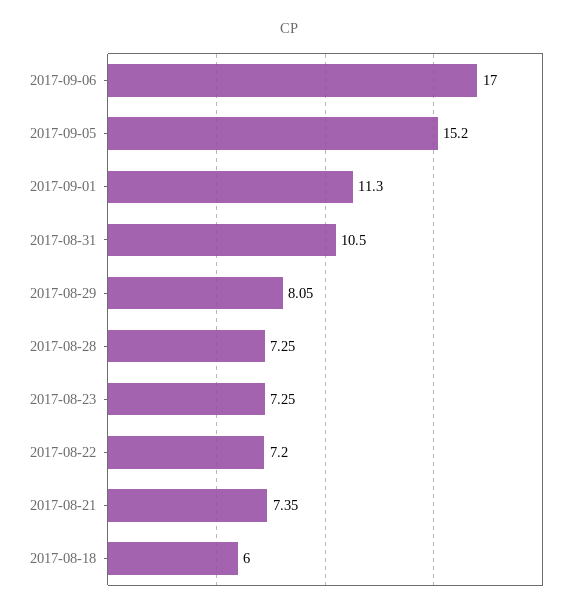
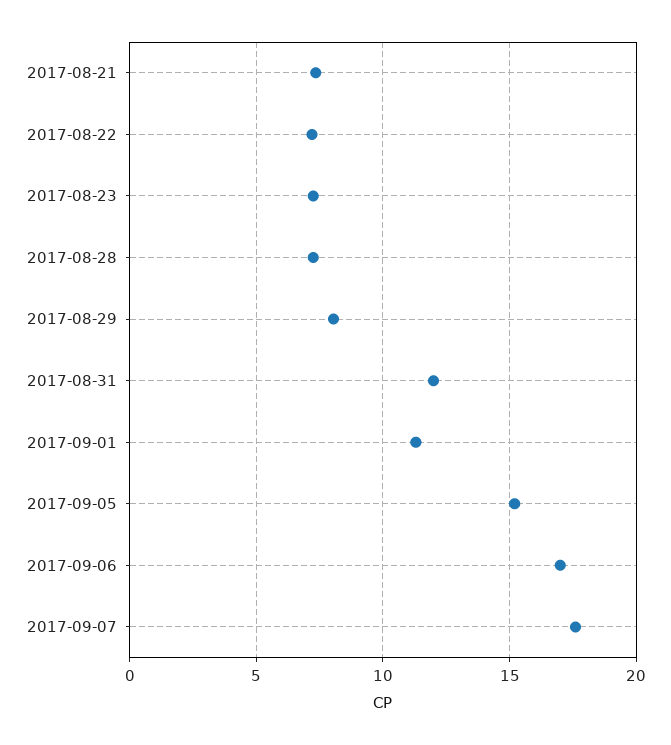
2017-08-31: 10.5 -> 12
2017-08-18: 6 -> none
2017-09-07: none -> 17.5

